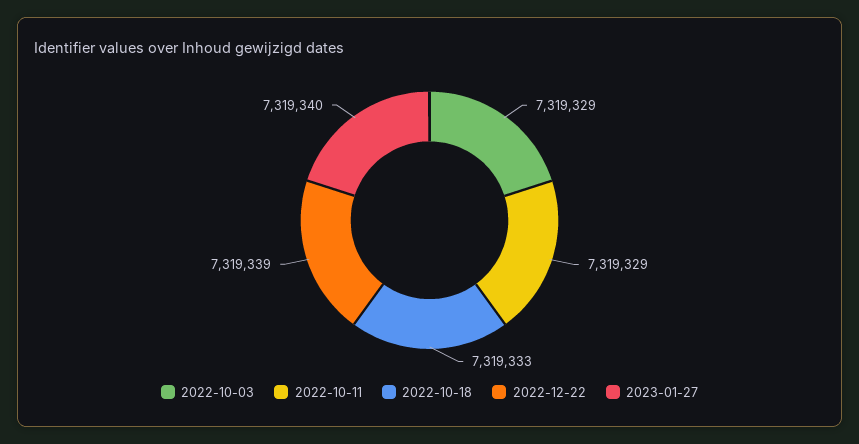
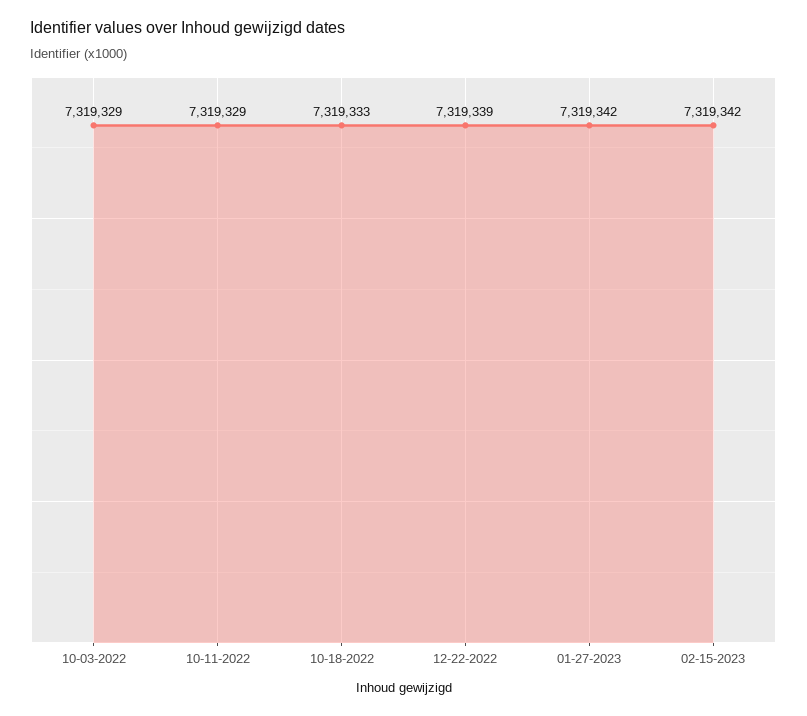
2023-01-27: 7319340 -> 7319342
02-15-2023: none -> 7319342

